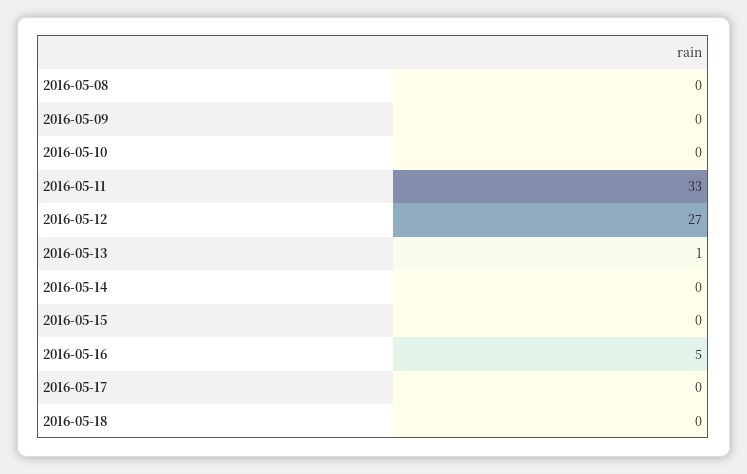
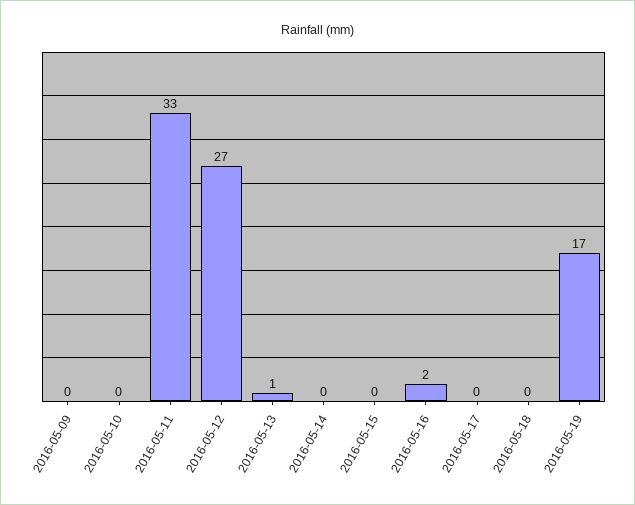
2016-05-08: 0 -> none
2016-05-16: 5 -> 2
2016-05-19: none -> 17

